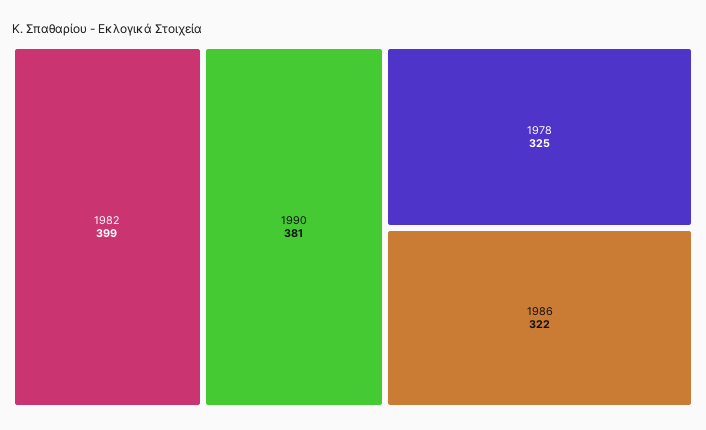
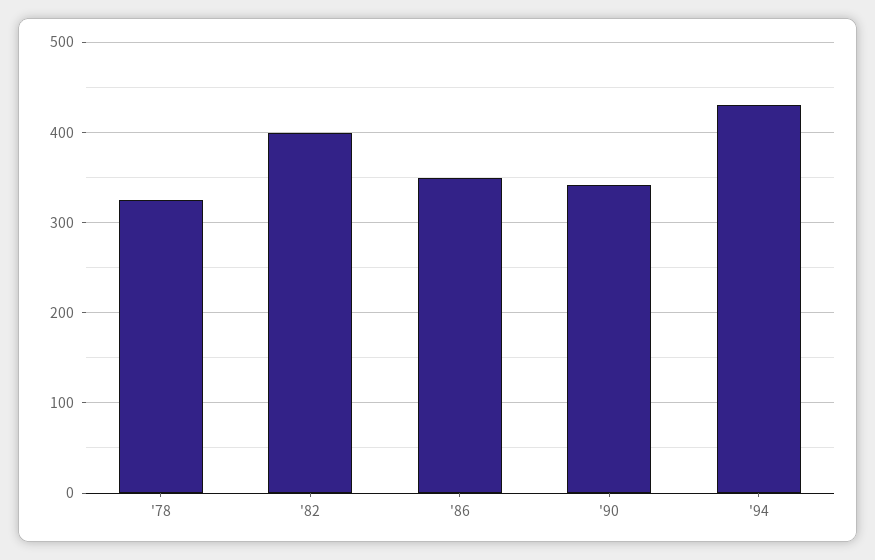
1990: 381 -> 340
1986: 322 -> 350
'94: none -> 430

